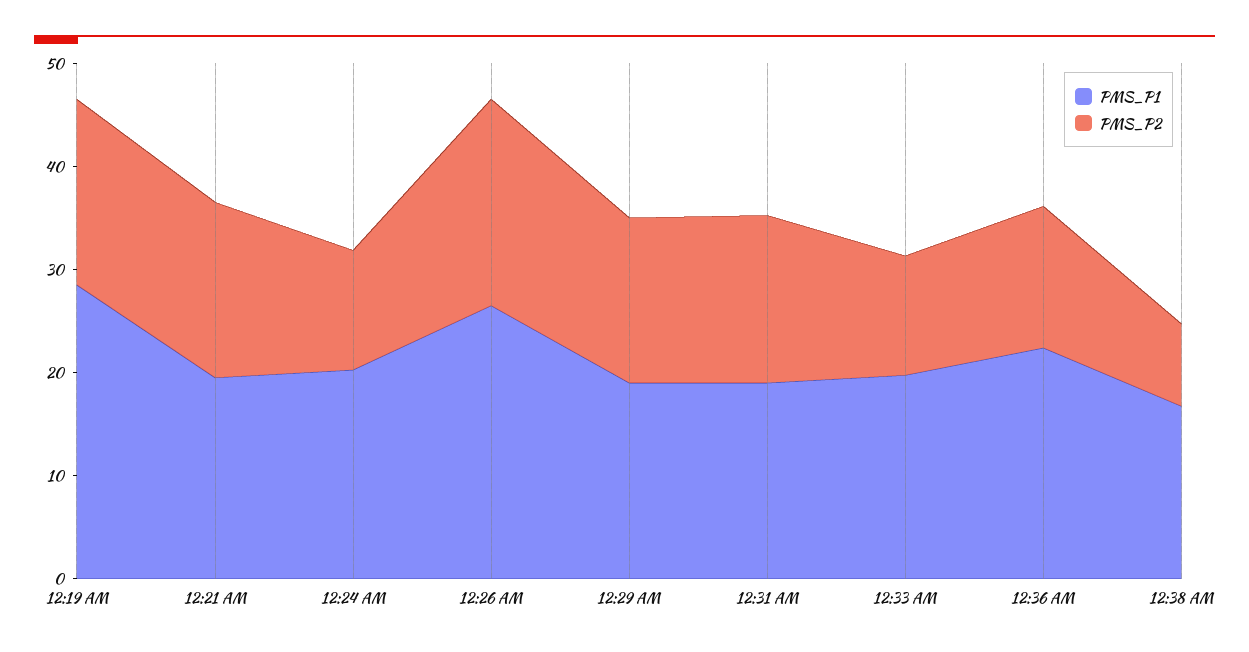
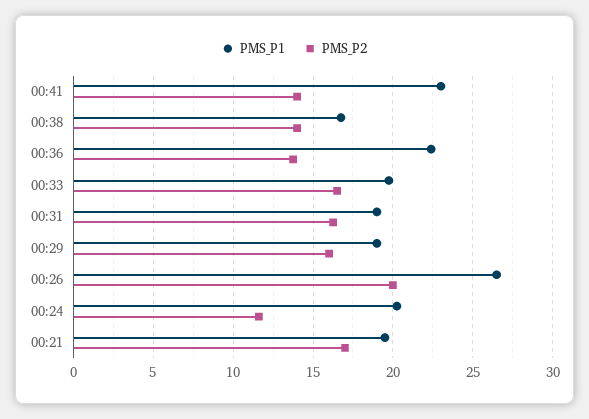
PMS_P1, 12:19 AM: 28 -> none
PMS_P2, 12:19 AM: 18 -> none
PMS_P2, 12:33 AM: 12 -> 16.5
PMS_P2, 12:38 AM: 8 -> 14
PMS_P1, 00:41: none -> 23
PMS_P2, 00:41: none -> 14

